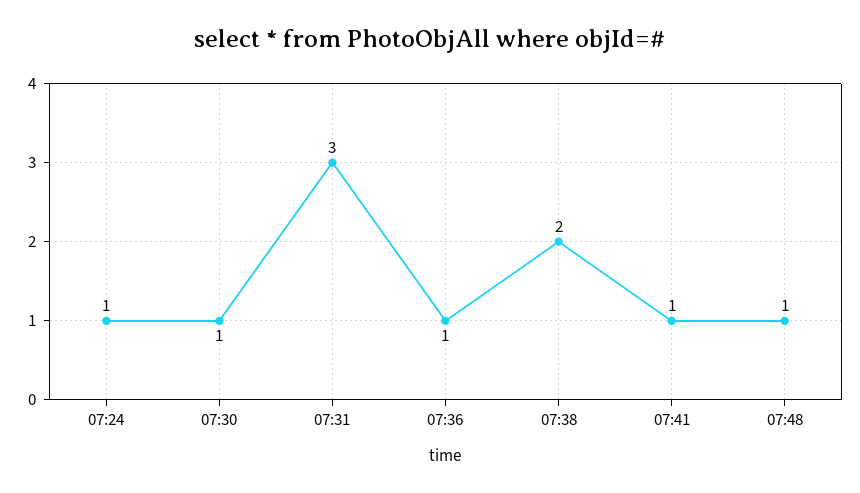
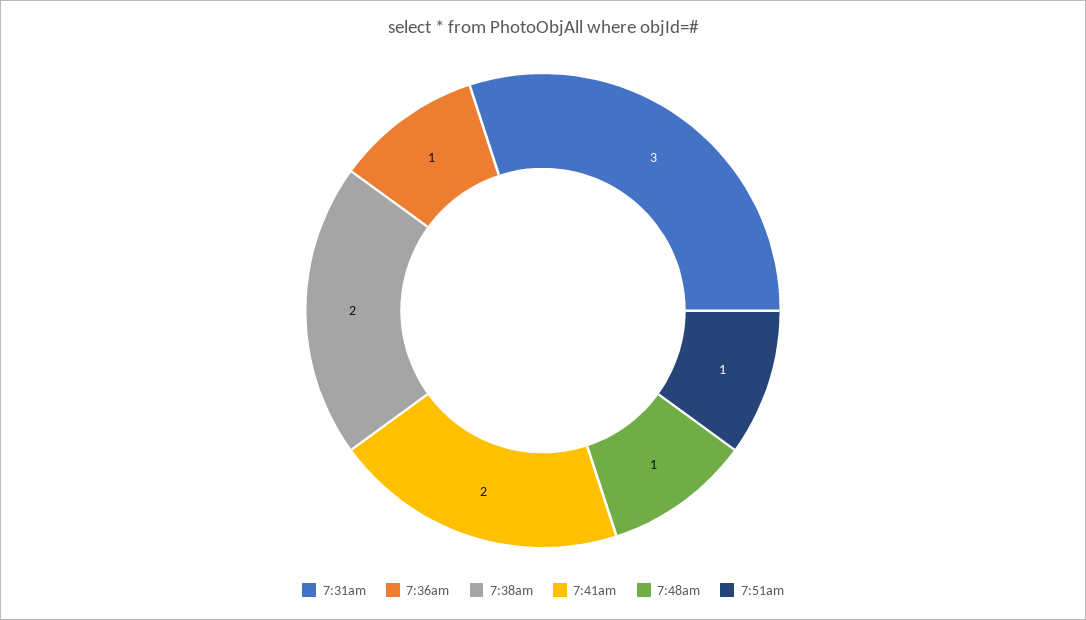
07:24: 1 -> none
07:30: 1 -> none
07:41: 1 -> 2
7:51am: none -> 1

